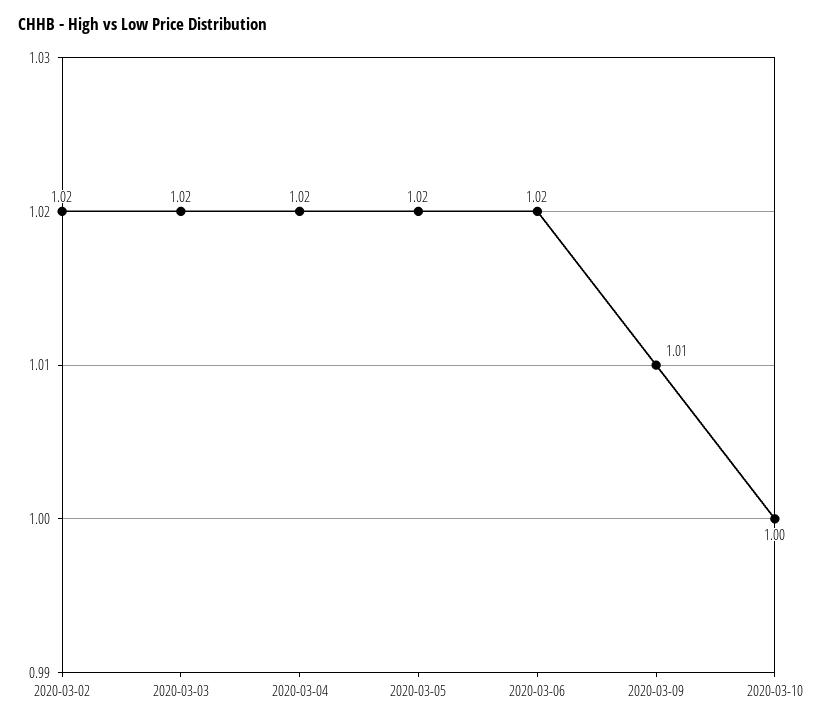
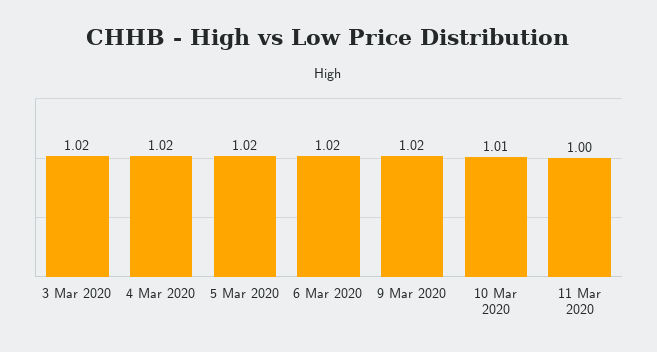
2020-03-02: 1.02 -> none
2020-03-09: 1.01 -> 1.02
2020-03-10: 1 -> 1.01
11 Mar 2020: none -> 1

